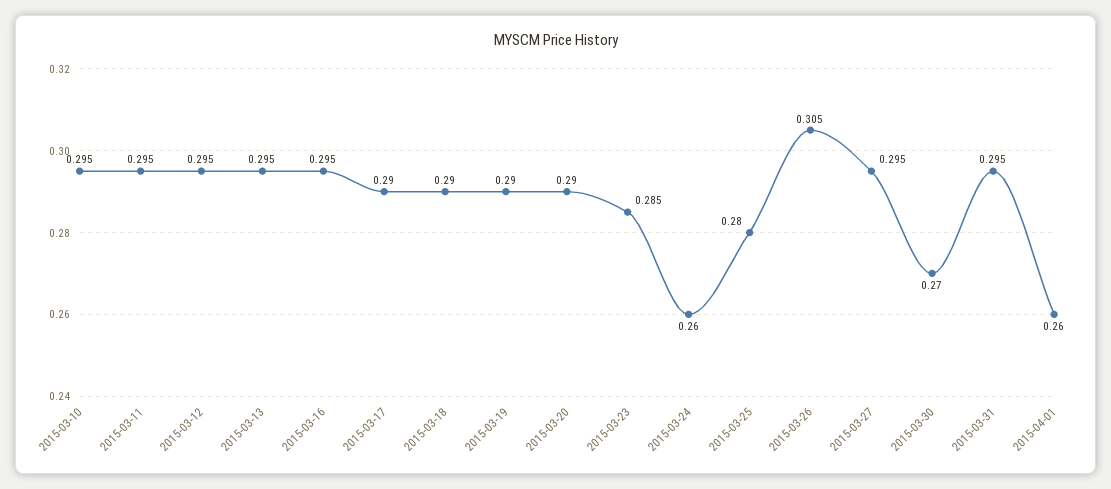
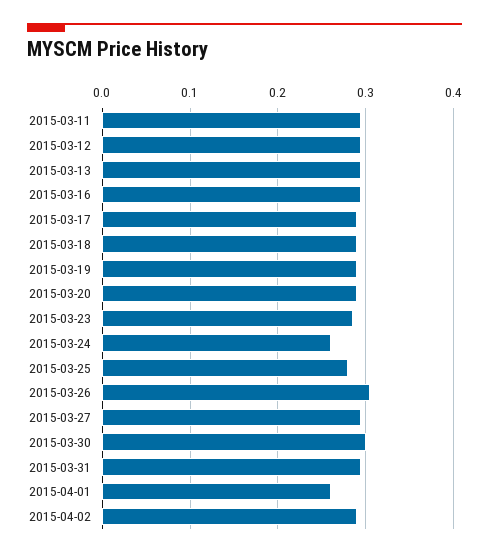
2015-03-10: 0.295 -> none
2015-03-30: 0.27 -> 0.3
2015-04-02: none -> 0.29

